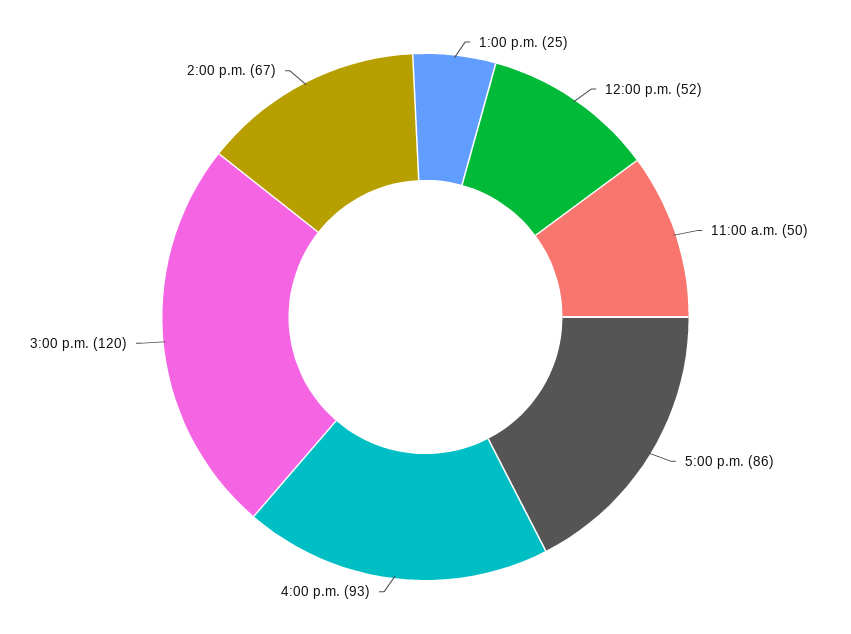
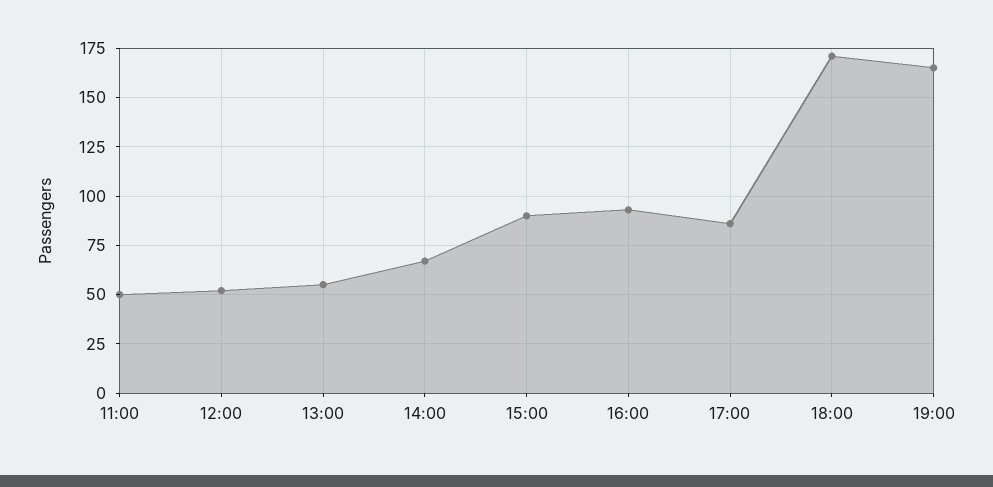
1:00 p.m.: 25 -> 55
3:00 p.m.: 120 -> 90
18:00: none -> 170
19:00: none -> 165

